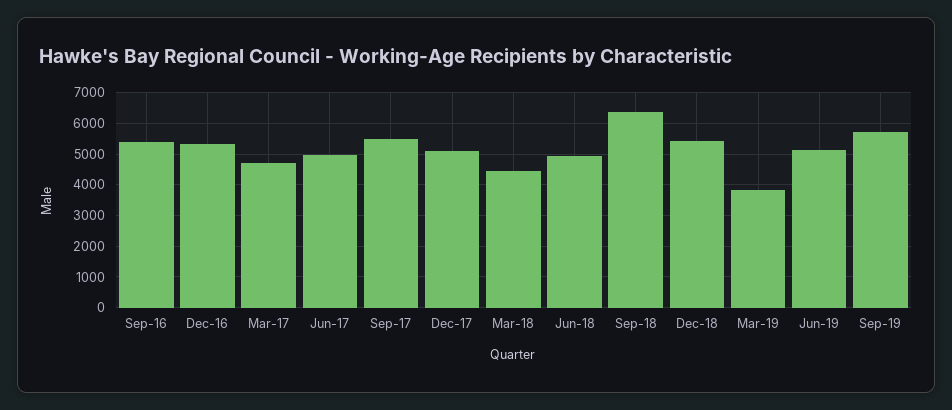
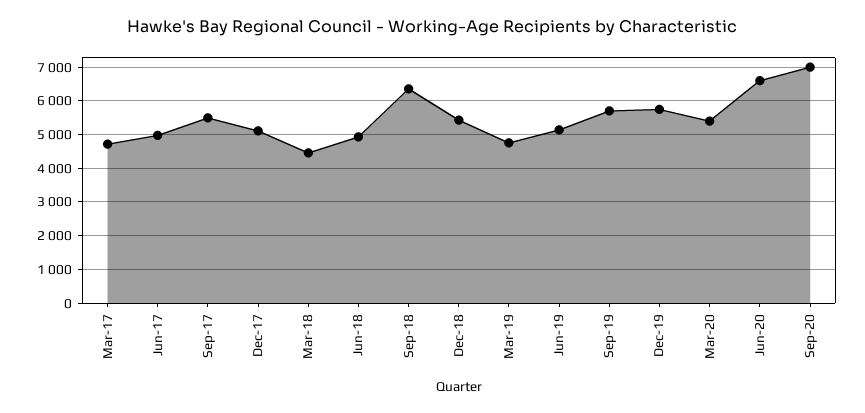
Sep-16: 5400 -> none
Dec-16: 5400 -> none
Mar-19: 3800 -> 4800
Dec-19: none -> 5800
Mar-20: none -> 5400
Jun-20: none -> 6600
Sep-20: none -> 7000

